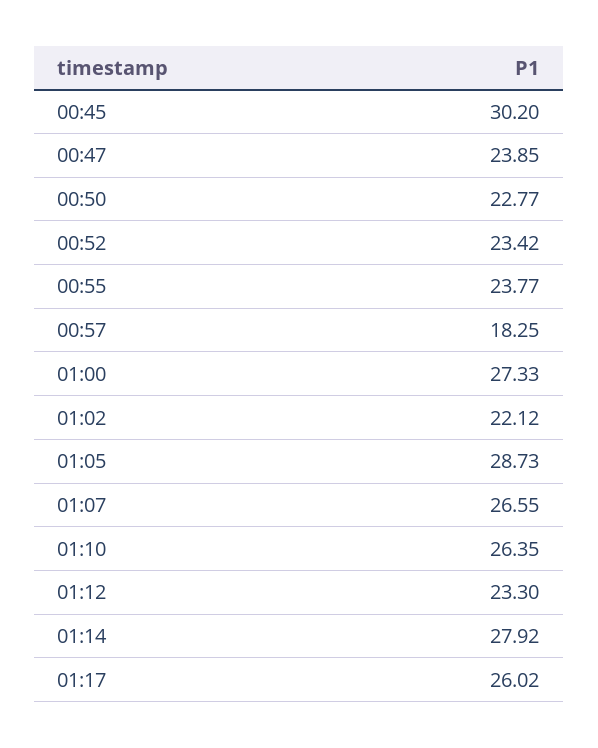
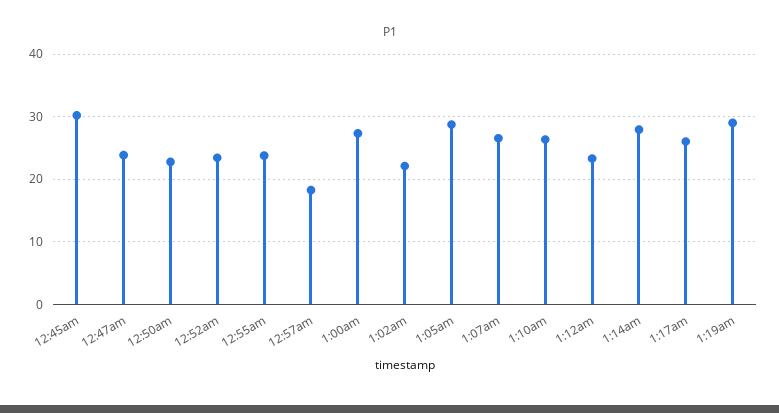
1:19am: none -> 29

